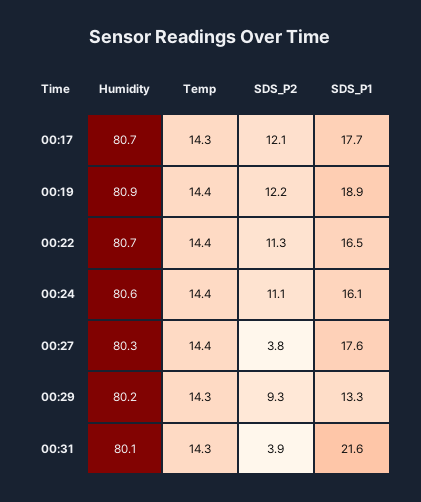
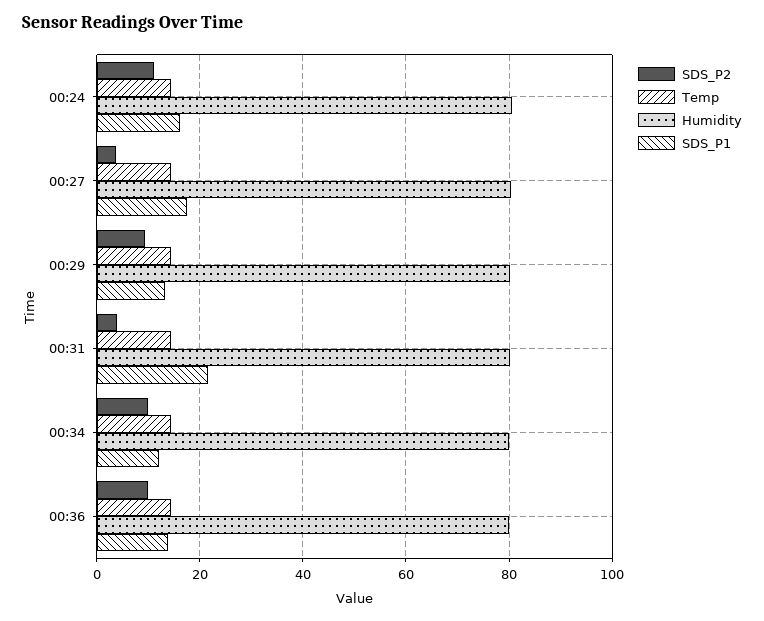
Humidity, 00:17: 80.7 -> none
Temp, 00:17: 14.3 -> none
SDS_P2, 00:17: 12.1 -> none
SDS_P1, 00:17: 17.7 -> none
Humidity, 00:19: 80.9 -> none
Temp, 00:19: 14.4 -> none
SDS_P2, 00:19: 12.2 -> none
SDS_P1, 00:19: 18.9 -> none
Humidity, 00:22: 80.7 -> none
Temp, 00:22: 14.4 -> none
SDS_P2, 00:22: 11.3 -> none
SDS_P1, 00:22: 16.5 -> none
SDS_P2, 00:34: none -> 10
Temp, 00:34: none -> 14
Humidity, 00:34: none -> 80
SDS_P1, 00:34: none -> 12
SDS_P2, 00:36: none -> 10
Temp, 00:36: none -> 14
Humidity, 00:36: none -> 80
SDS_P1, 00:36: none -> 14

